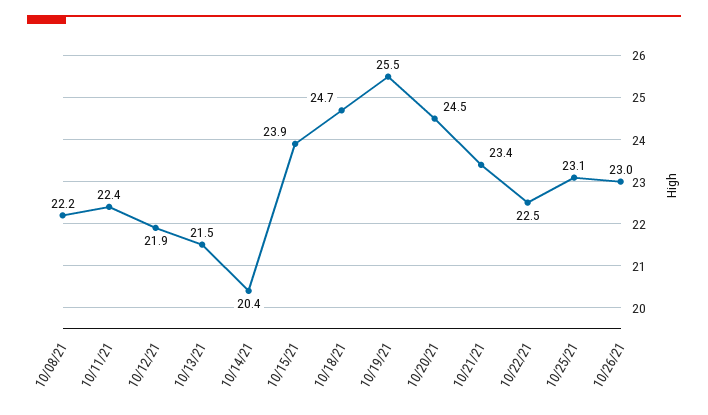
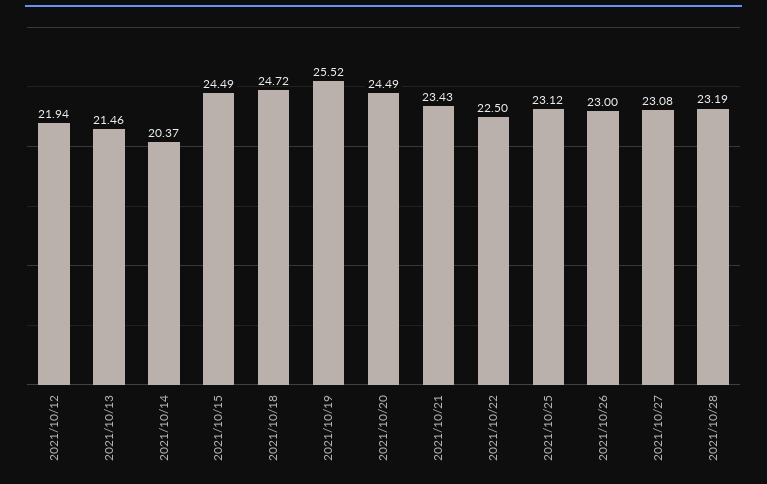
10/08/21: 22.2 -> none
10/11/21: 22.4 -> none
10/15/21: 23.9 -> 24.49
2021/10/27: none -> 23.08
2021/10/28: none -> 23.19

